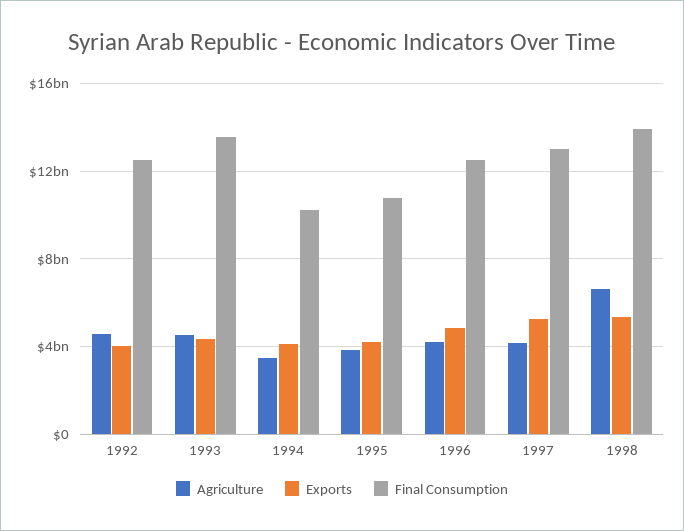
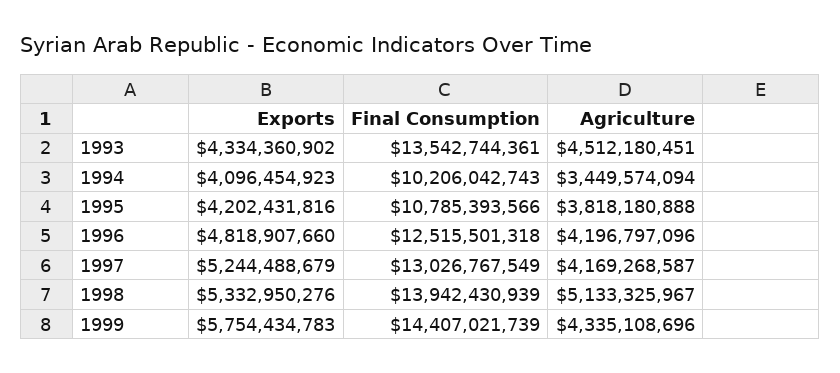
Agriculture, 1992: 4500000000 -> none
Exports, 1992: 4000000000 -> none
Final Consumption, 1992: 12500000000 -> none
Agriculture, 1998: 6500000000 -> 5133325967
Exports, 1999: none -> 5754434783
Final Consumption, 1999: none -> 14407021739
Agriculture, 1999: none -> 4335108696

